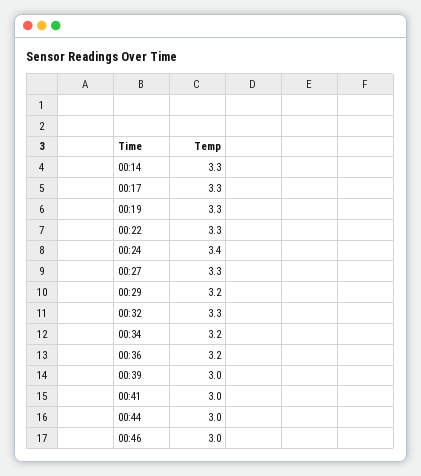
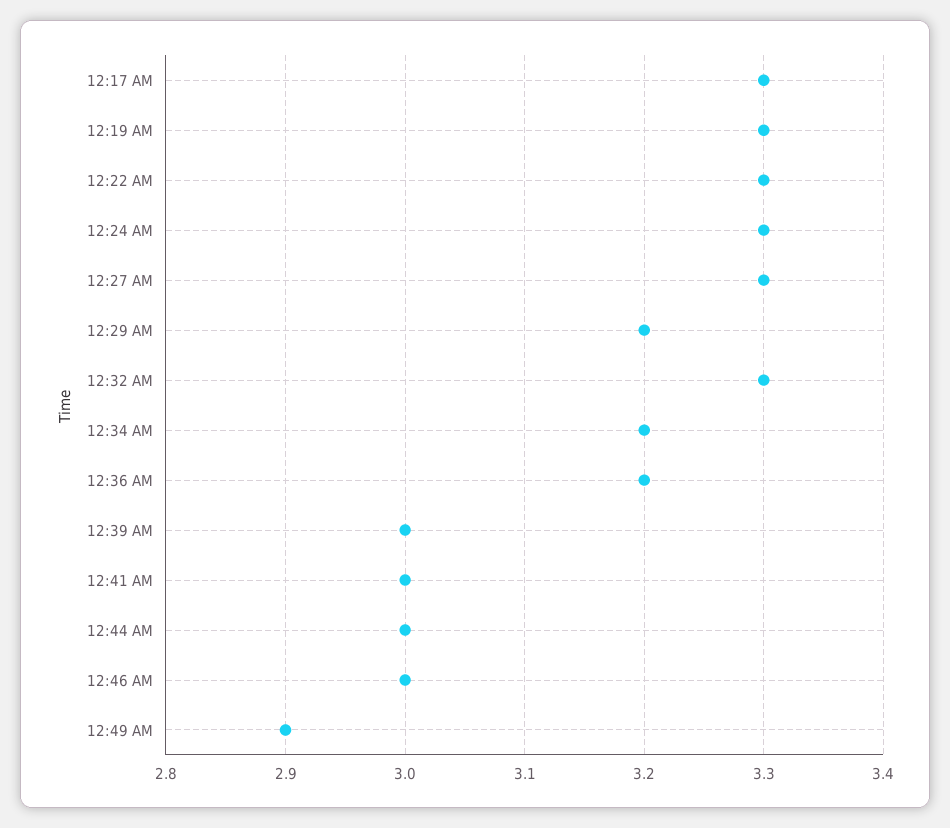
00:14: 3.3 -> none
00:24: 3.4 -> 3.3
12:49 AM: none -> 2.9

